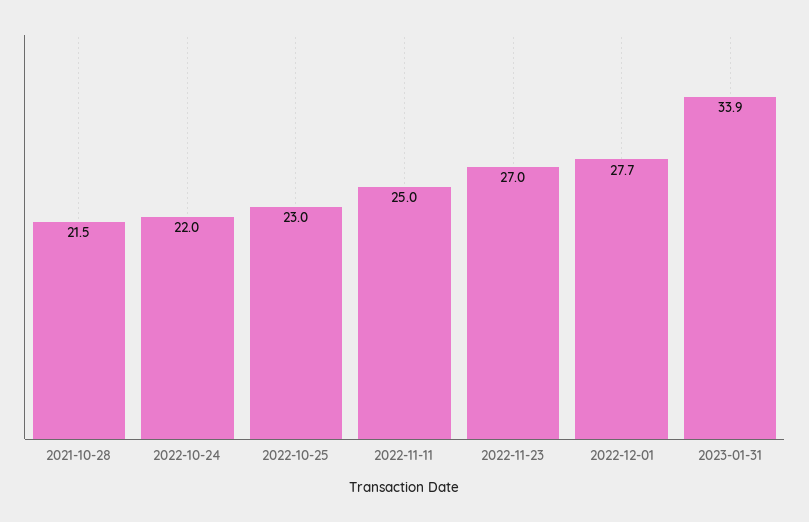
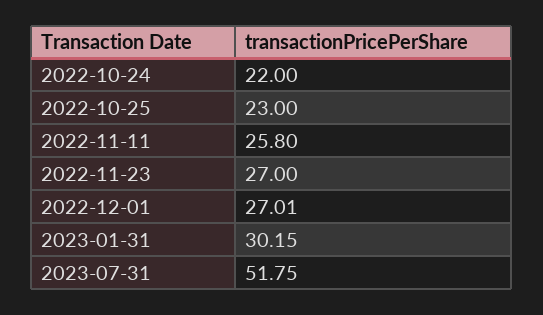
2021-10-28: 21.5 -> none
2022-11-11: 25 -> 25.8
2022-12-01: 27.7 -> 27.01
2023-01-31: 33.9 -> 30.15
2023-07-31: none -> 51.75

